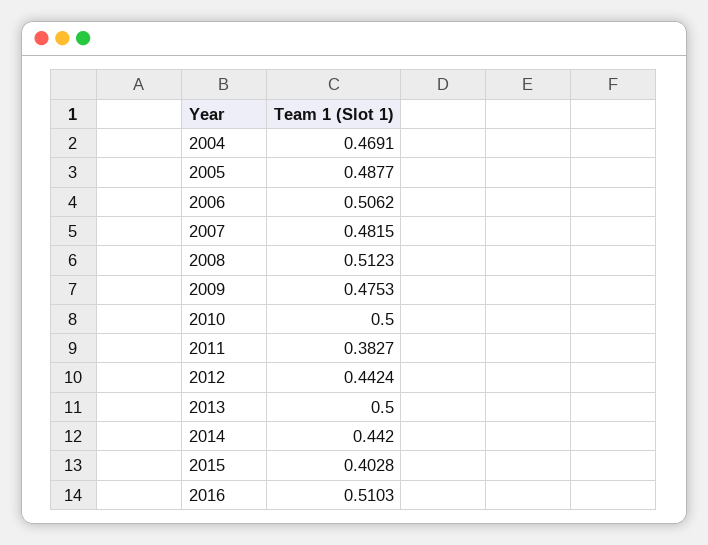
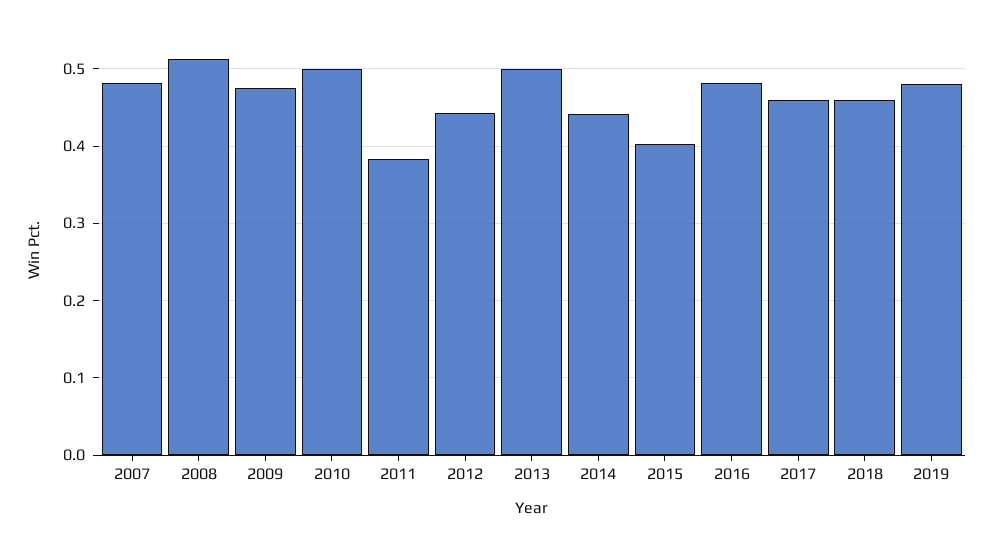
2004: 0.4691 -> none
2005: 0.4877 -> none
2006: 0.5062 -> none
2016: 0.5103 -> 0.48
2017: none -> 0.46
2018: none -> 0.46
2019: none -> 0.48

